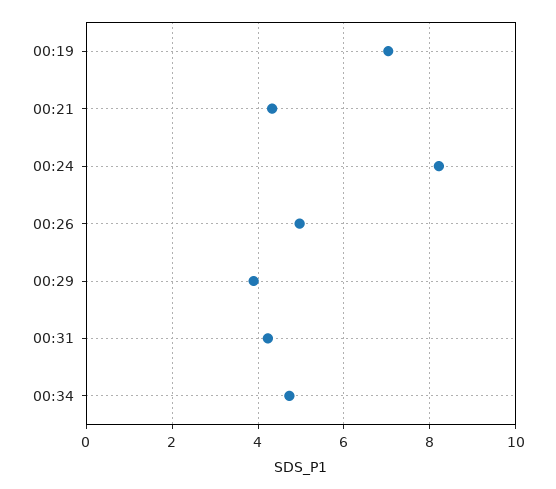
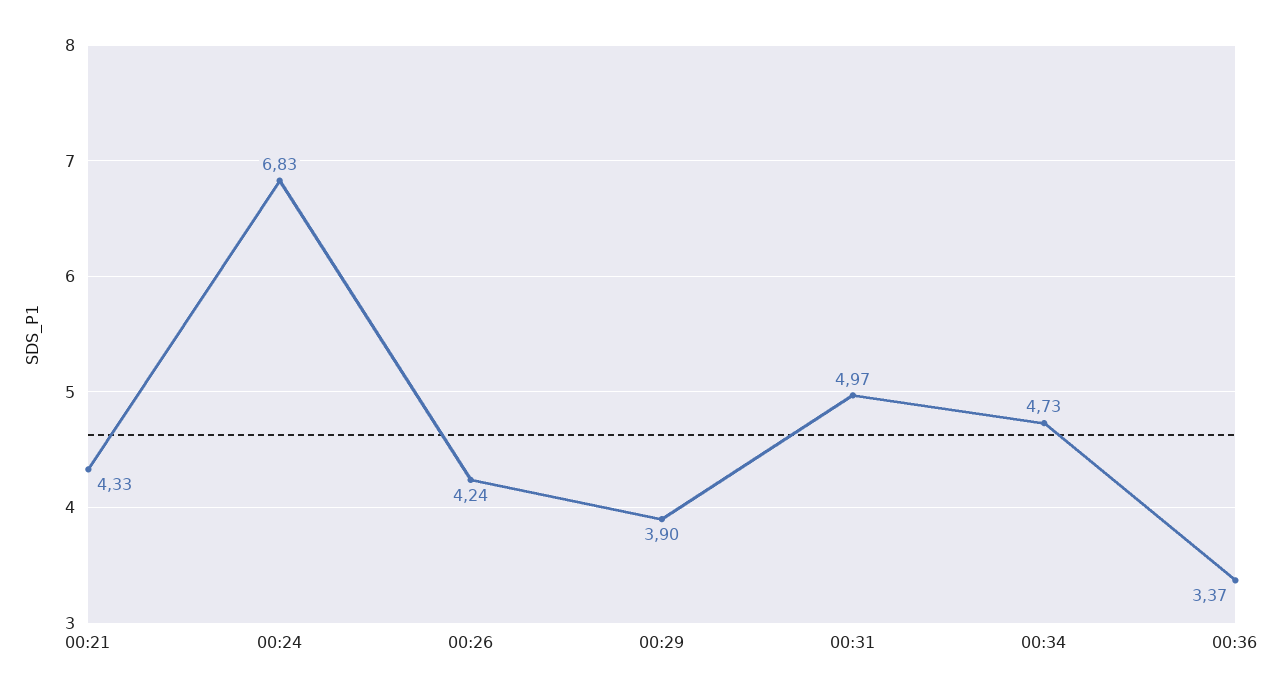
00:19: 7 -> none
00:24: 8.2 -> 6.83
00:26: 5 -> 4.24
00:31: 4.2 -> 4.97
00:36: none -> 3.37

